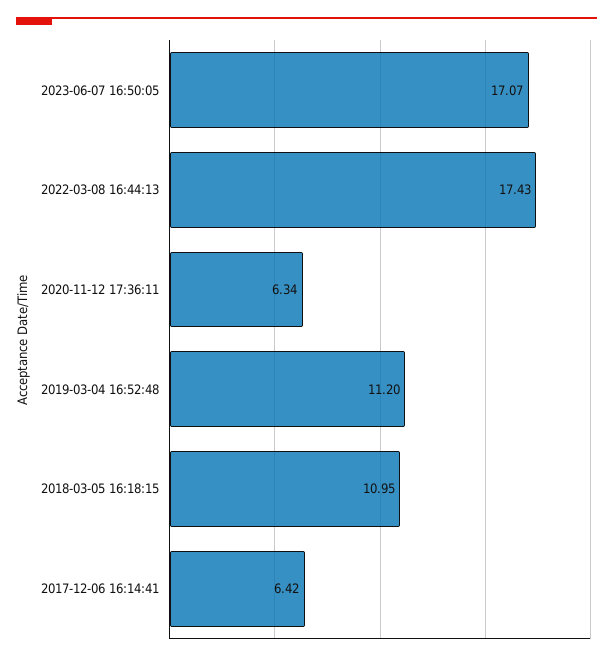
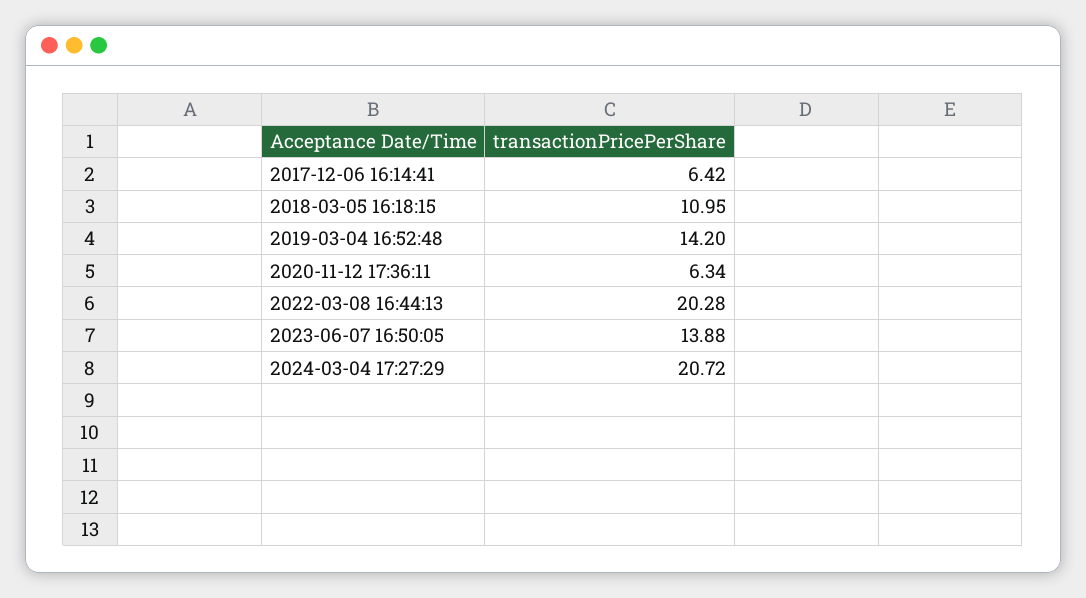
2023-06-07 16:50:05: 17.07 -> 13.88
2022-03-08 16:44:13: 17.43 -> 20.28
2019-03-04 16:52:48: 11.2 -> 14.2
2024-03-04 17:27:29: none -> 20.72

